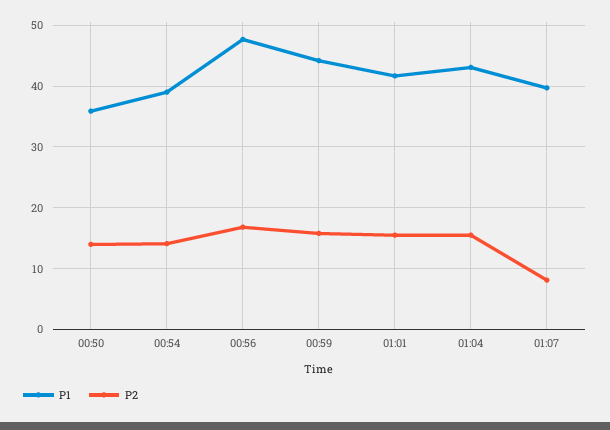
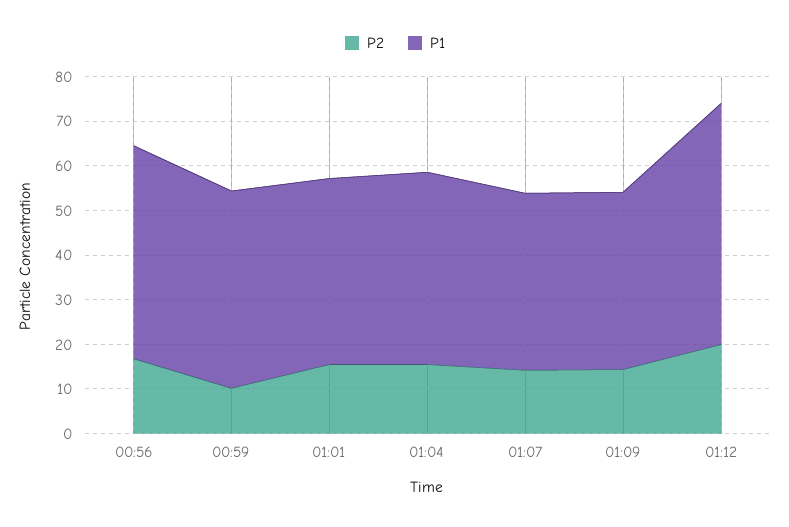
P1, 00:50: 36 -> none
P2, 00:50: 14 -> none
P1, 00:54: 39 -> none
P2, 00:54: 14 -> none
P2, 00:59: 16 -> 10
P2, 01:07: 8 -> 14
P2, 01:09: none -> 14
P1, 01:09: none -> 40
P2, 01:12: none -> 20
P1, 01:12: none -> 54

